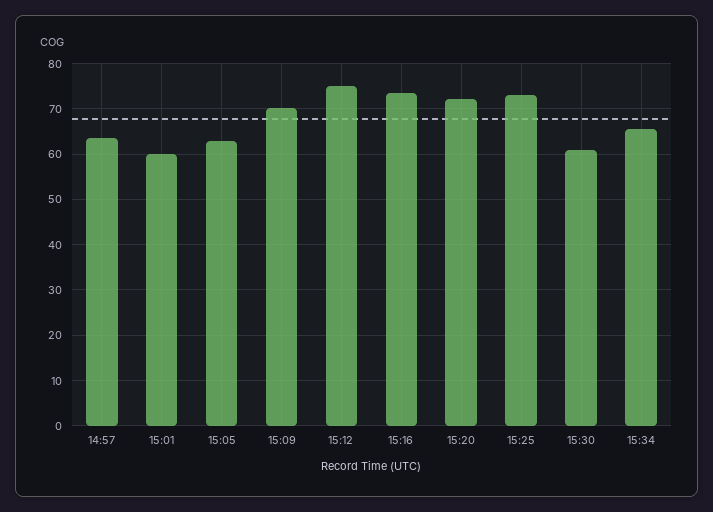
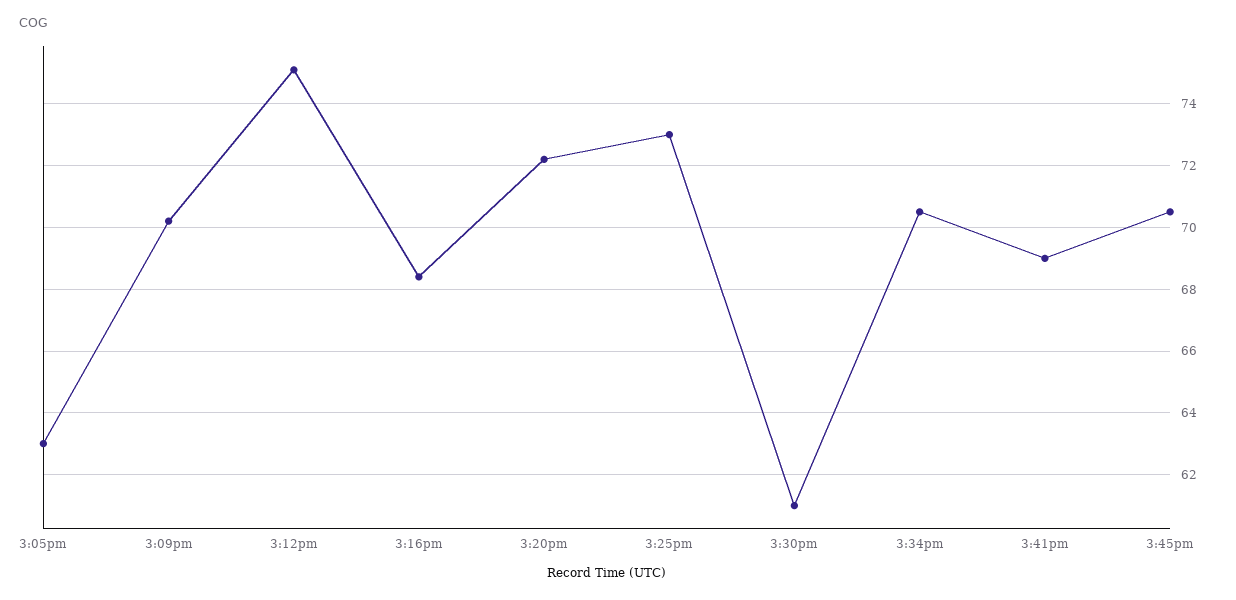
14:57: 64 -> none
15:01: 60 -> none
15:16: 74 -> 68.5
15:34: 66 -> 70.5
3:41pm: none -> 69
3:45pm: none -> 70.5

